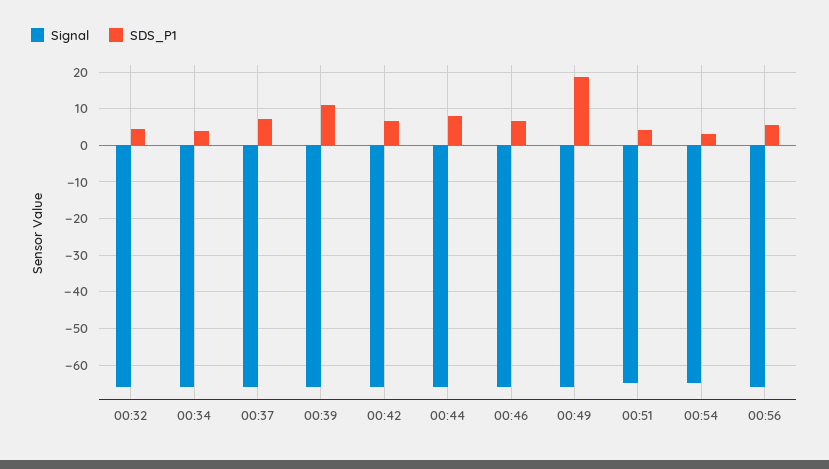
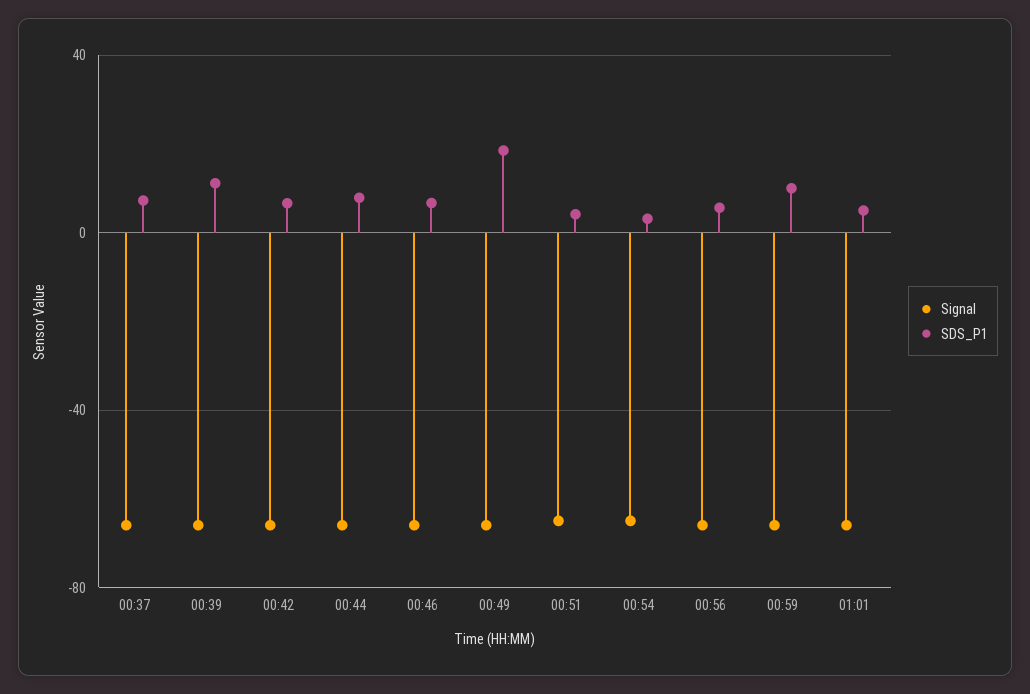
Signal, 00:32: -66 -> none
SDS_P1, 00:32: 4 -> none
Signal, 00:34: -66 -> none
SDS_P1, 00:34: 4 -> none
Signal, 00:59: none -> -65
SDS_P1, 00:59: none -> 10
Signal, 01:01: none -> -65
SDS_P1, 01:01: none -> 5

